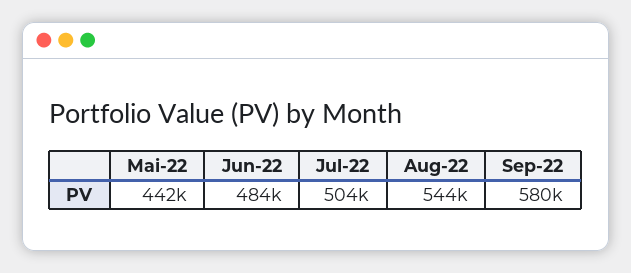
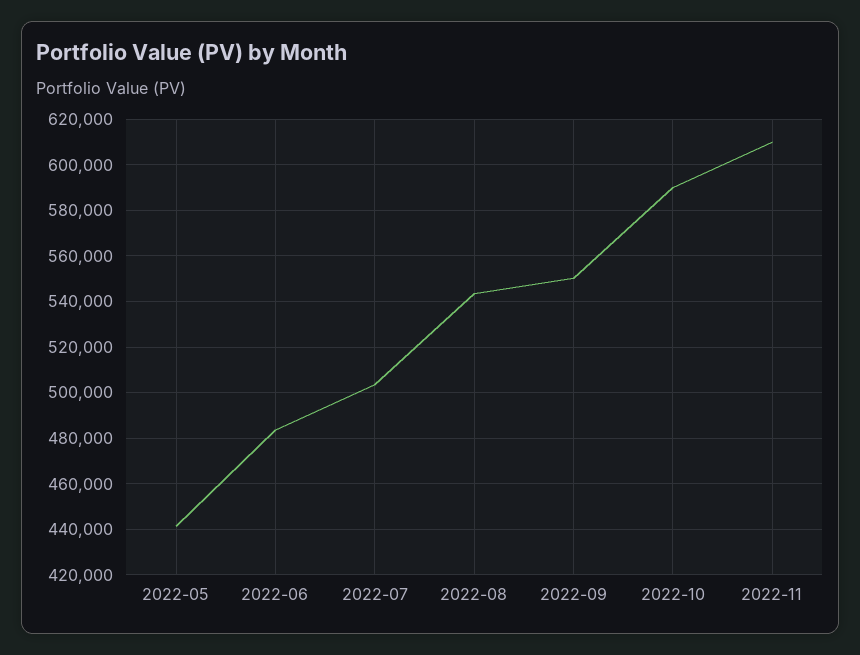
Sep-22: 580000 -> 550000
2022-10: none -> 590000
2022-11: none -> 610000

